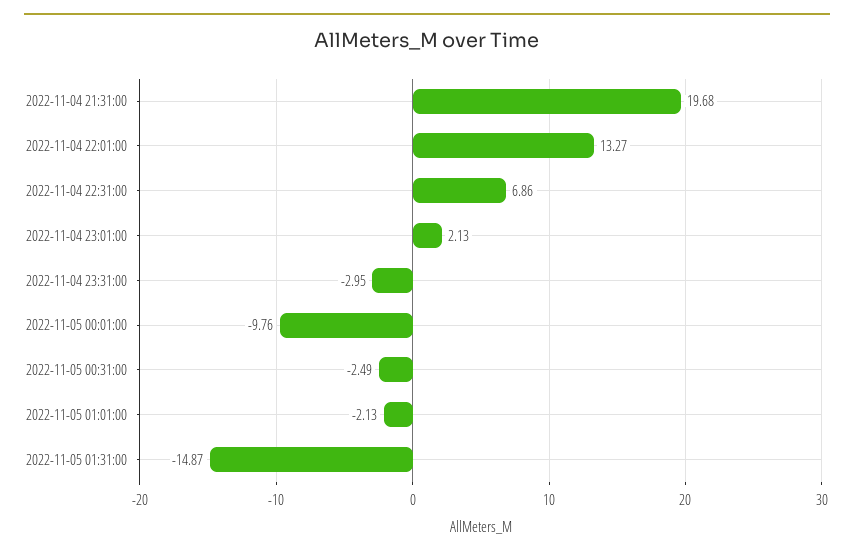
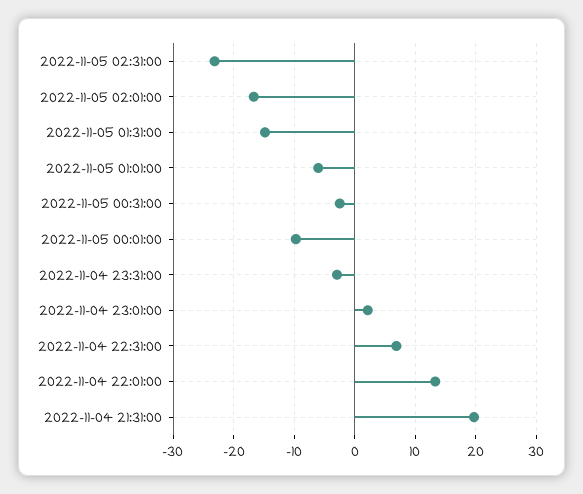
2022-11-05 01:01:00: -2.13 -> -6
2022-11-05 02:31:00: none -> -23
2022-11-05 02:01:00: none -> -17

